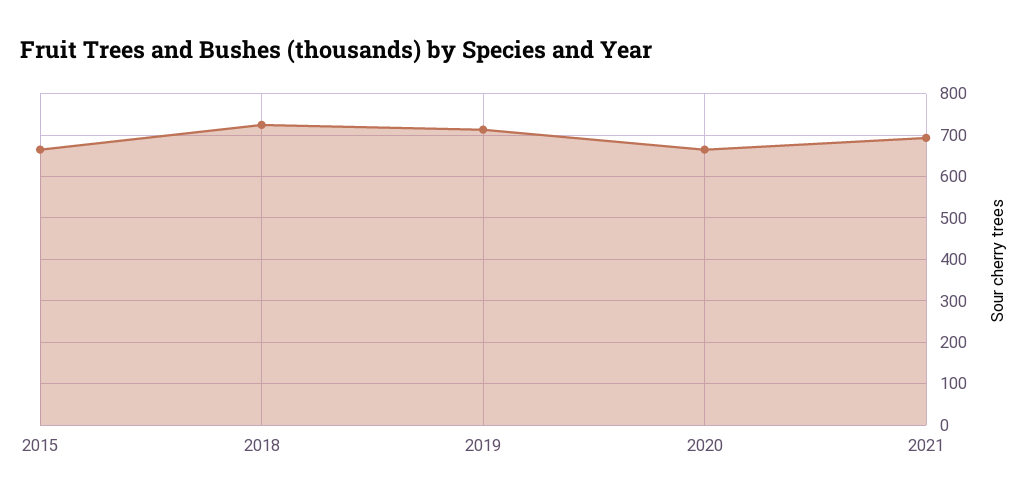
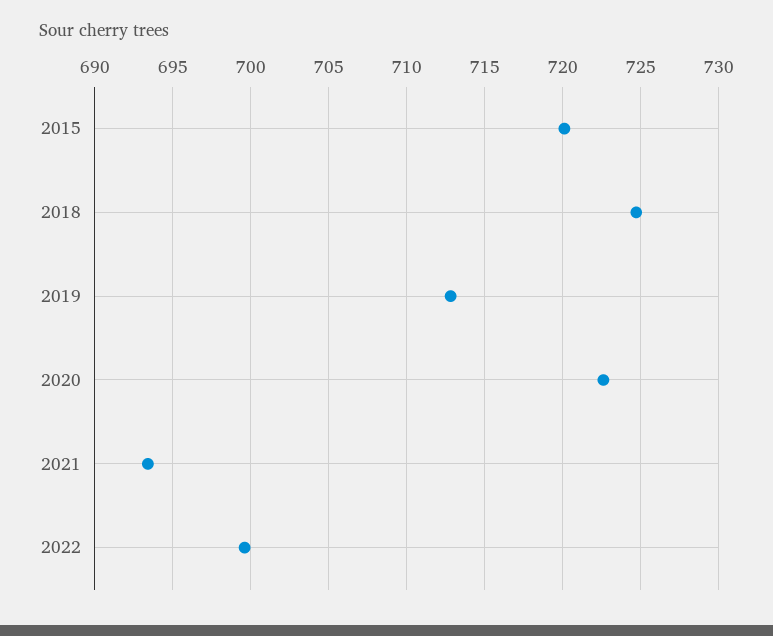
2015: 660 -> 720
2020: 660 -> 722.5
2022: none -> 699.5

